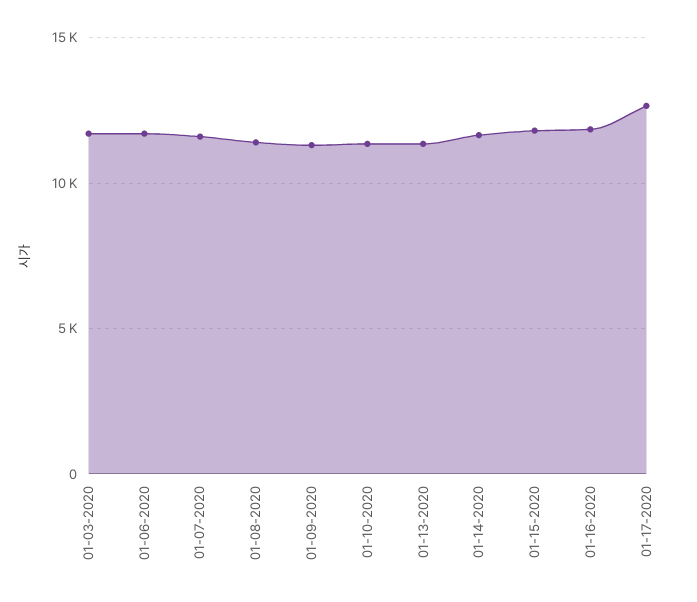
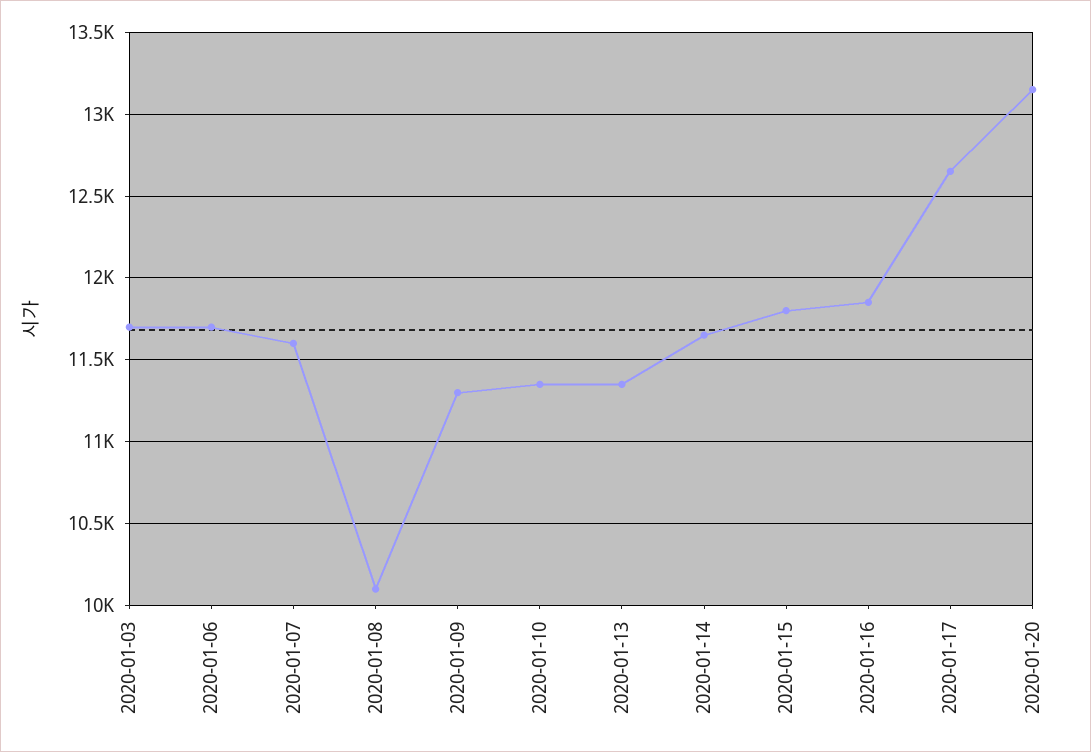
01-08-2020: 11500 -> 10100
2020-01-20: none -> 13150

